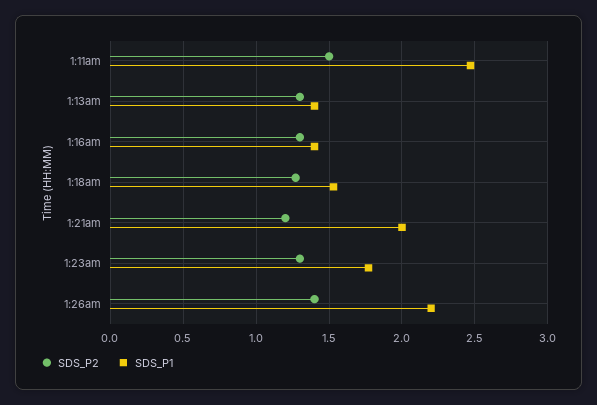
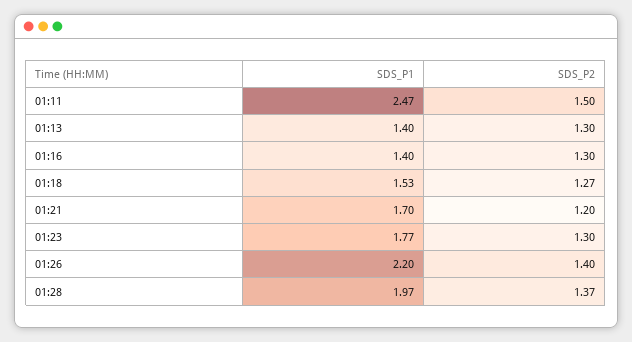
SDS_P1, 1:21am: 2 -> 1.7
SDS_P1, 01:28: none -> 1.97
SDS_P2, 01:28: none -> 1.37

